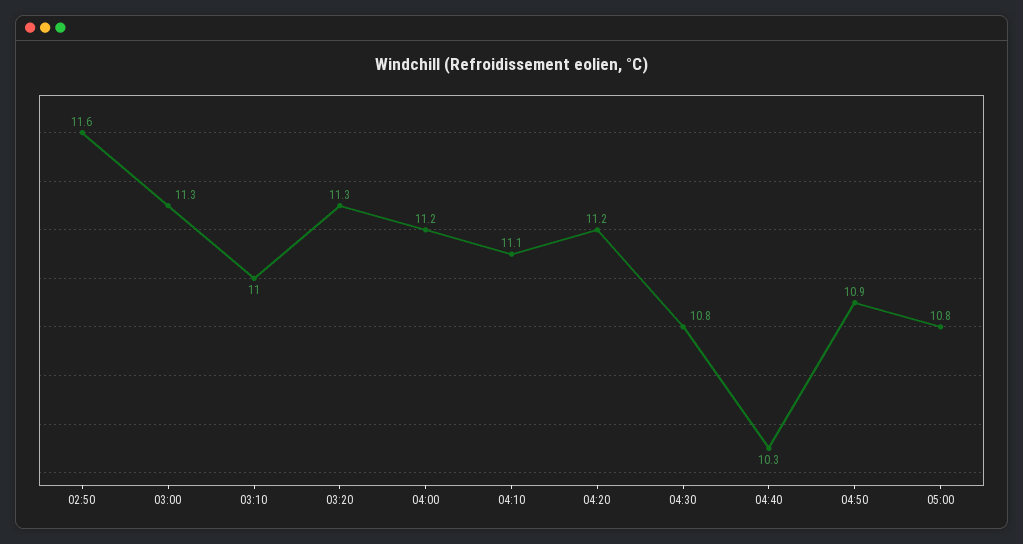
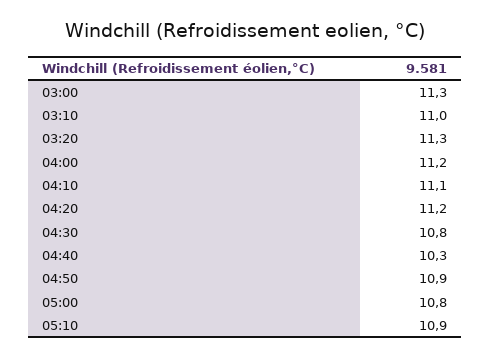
02:50: 11.6 -> none
05:10: none -> 10.9

